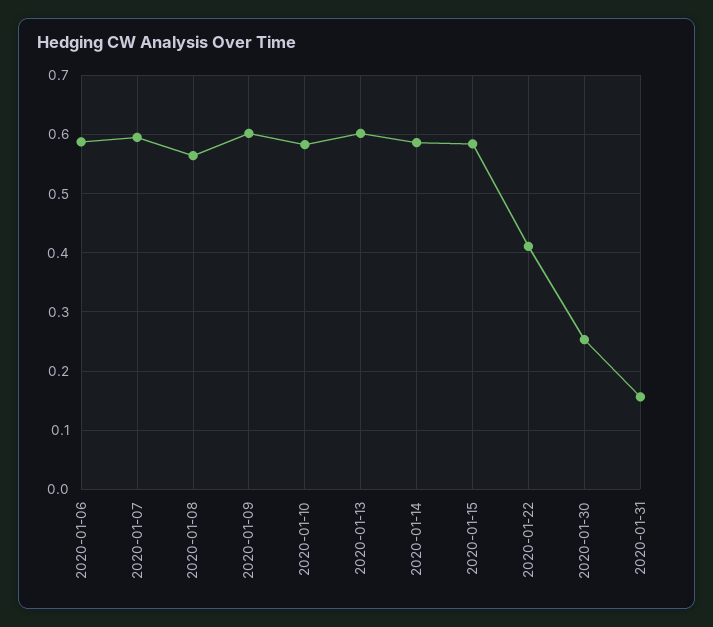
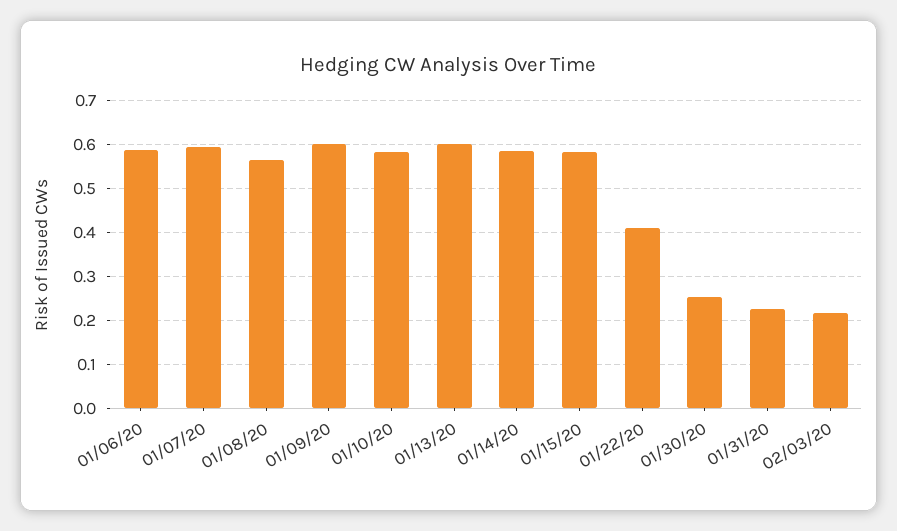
2020-01-31: 0.16 -> 0.22
02/03/20: none -> 0.22

